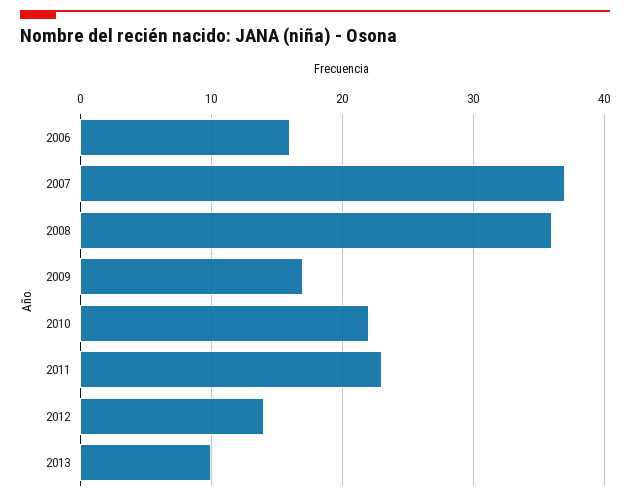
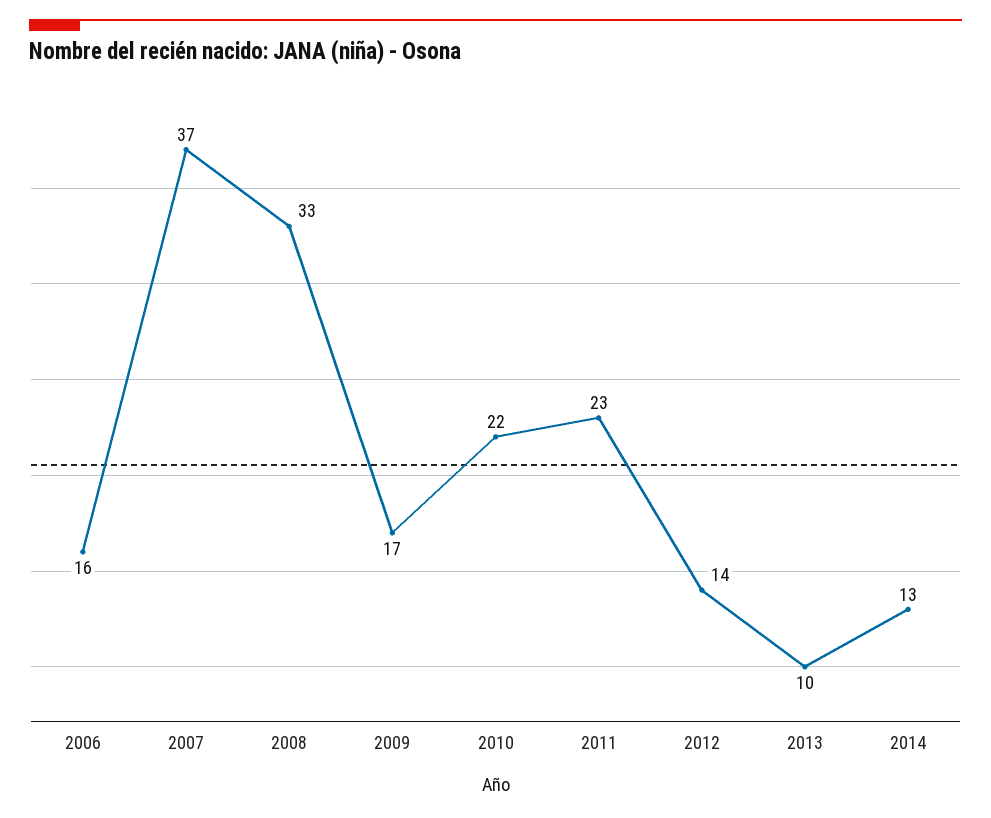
2008: 36 -> 33
2014: none -> 13

